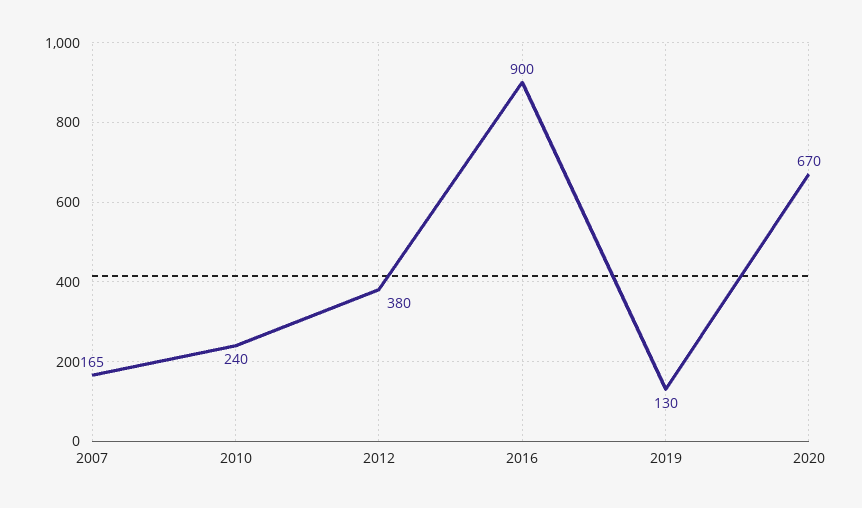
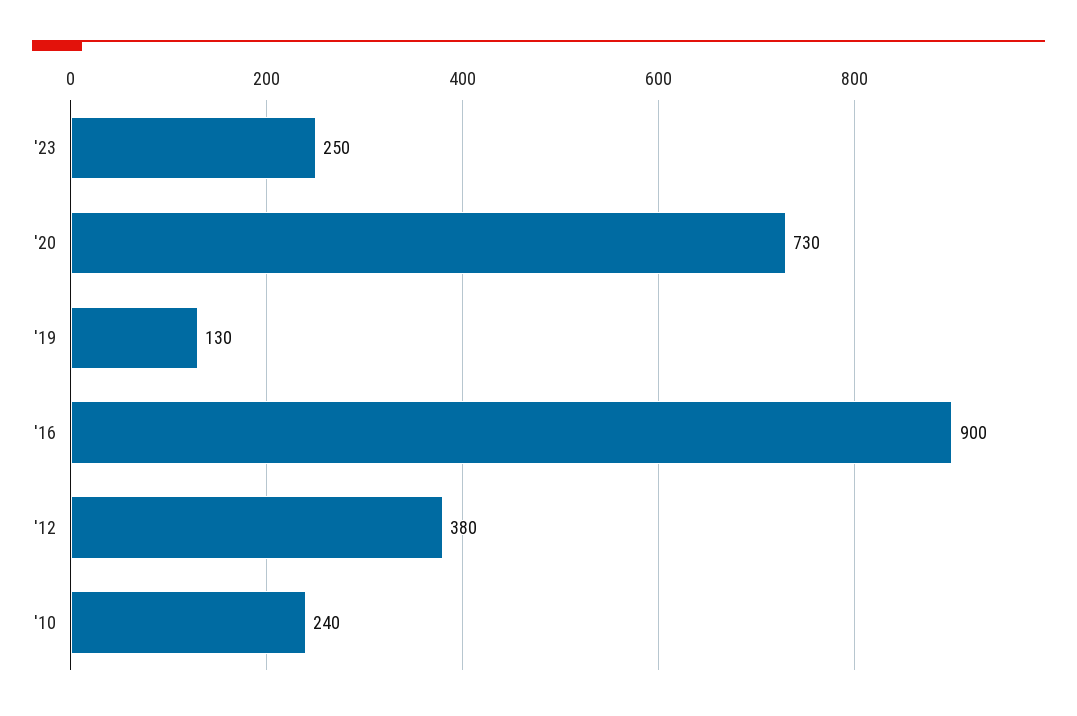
2007: 165 -> none
2020: 670 -> 730
'23: none -> 250

